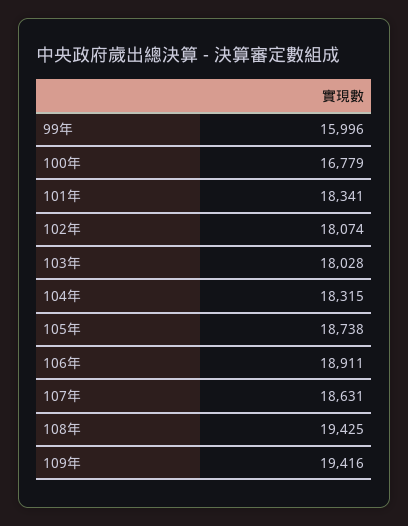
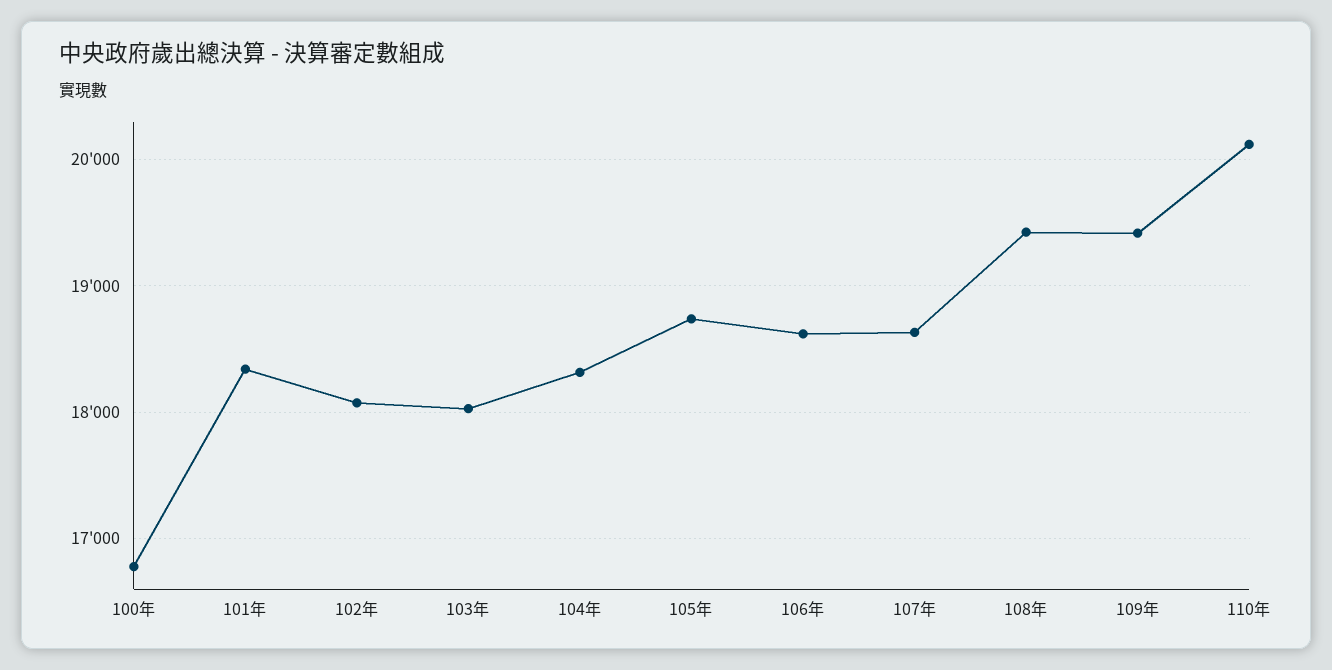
99年: 15996 -> none
106年: 18911 -> 18600
110年: none -> 20100

